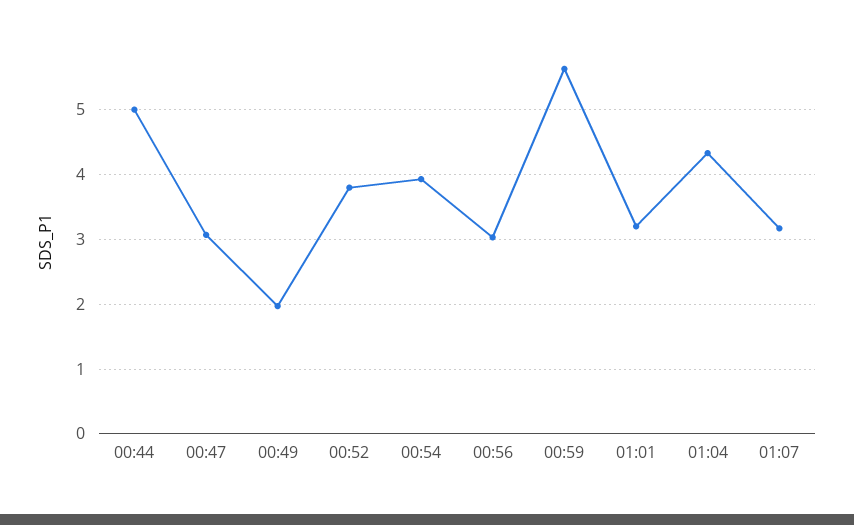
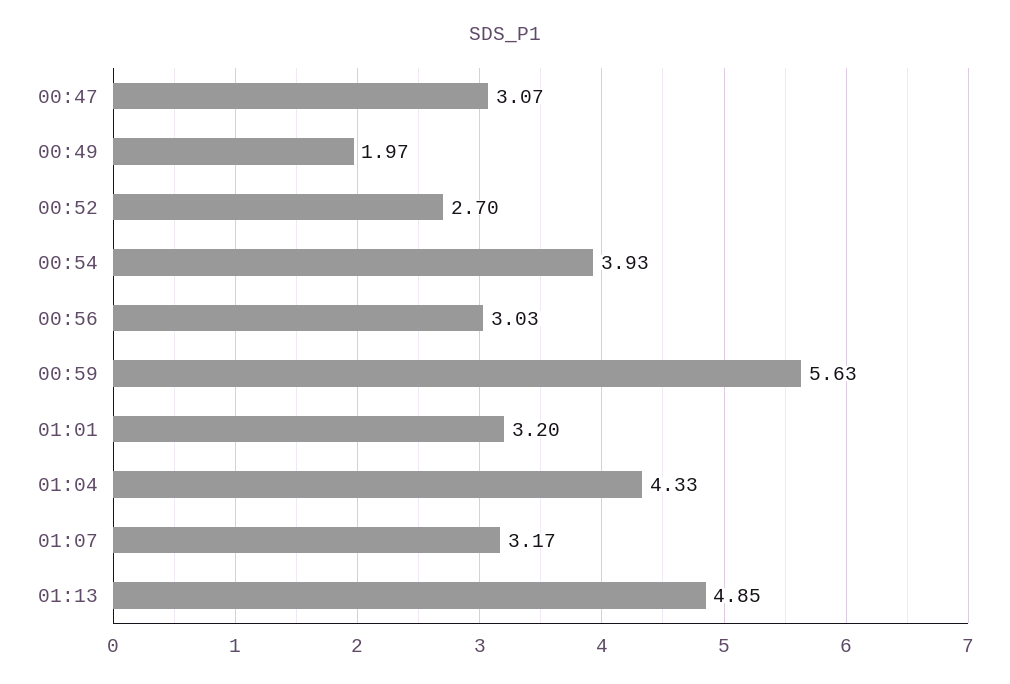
00:44: 5 -> none
00:52: 3.8 -> 2.7
01:13: none -> 4.85

